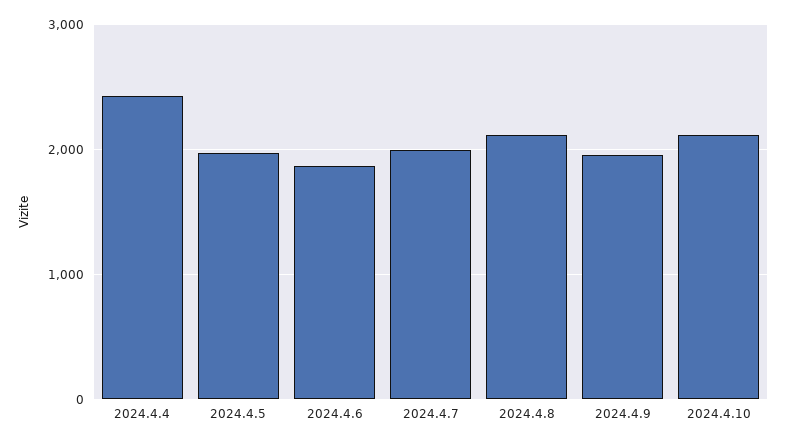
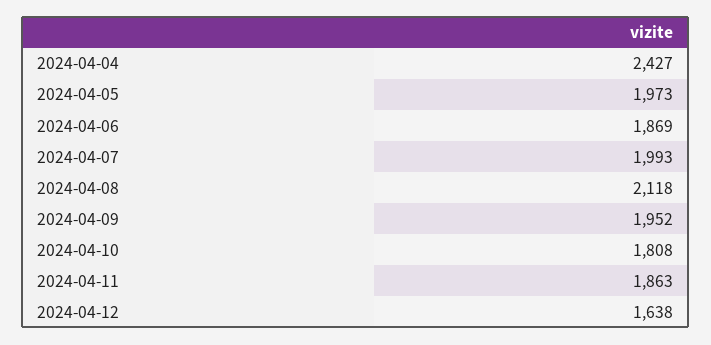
2024.4.10: 2100 -> 1808
2024-04-11: none -> 1863
2024-04-12: none -> 1638

